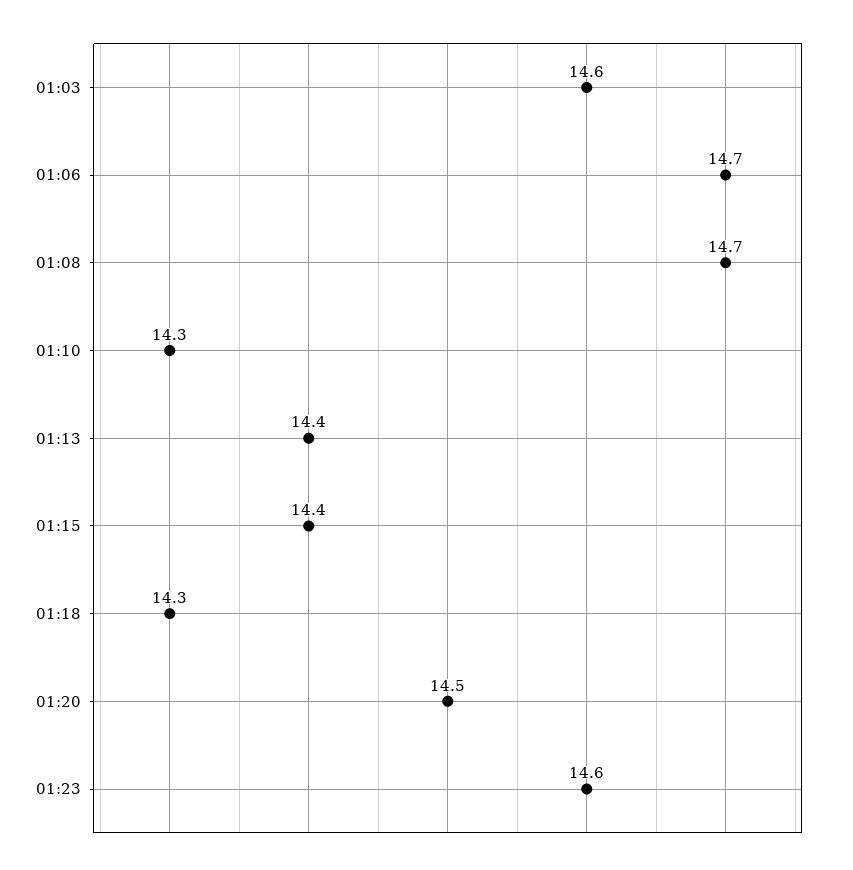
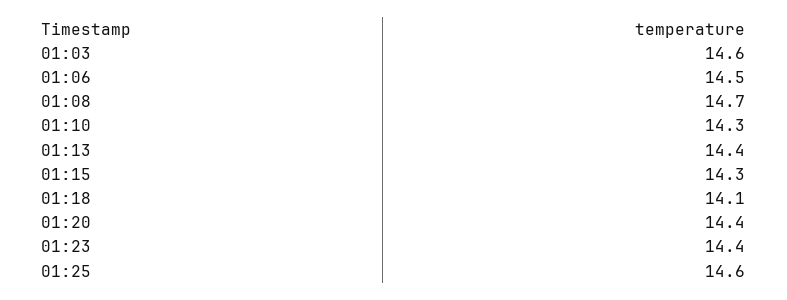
01:06: 14.7 -> 14.5
01:15: 14.4 -> 14.3
01:18: 14.3 -> 14.1
01:20: 14.5 -> 14.4
01:23: 14.6 -> 14.4
01:25: none -> 14.6

